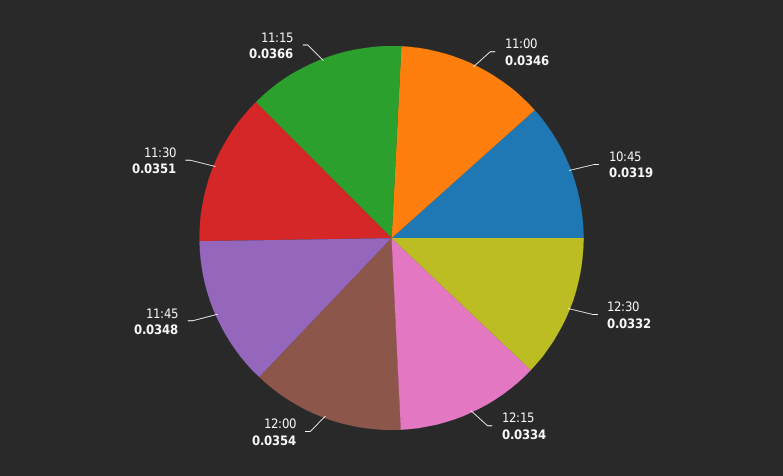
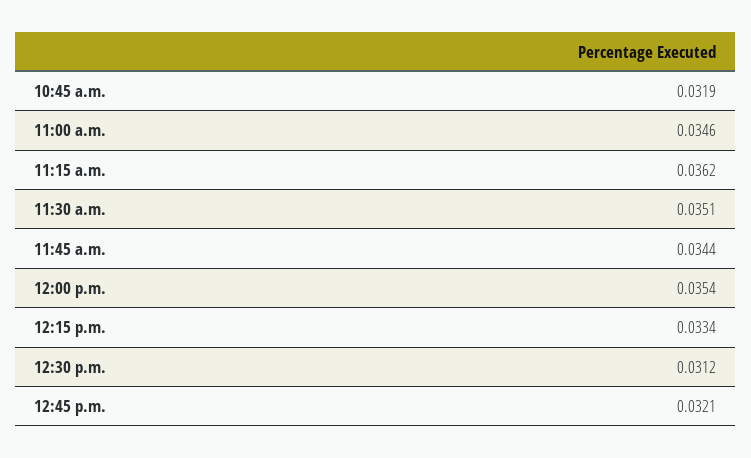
12:30: 0.0332 -> 0.0312
11:45: 0.0348 -> 0.0344
11:15: 0.0366 -> 0.0362
12:45 p.m.: none -> 0.0321

